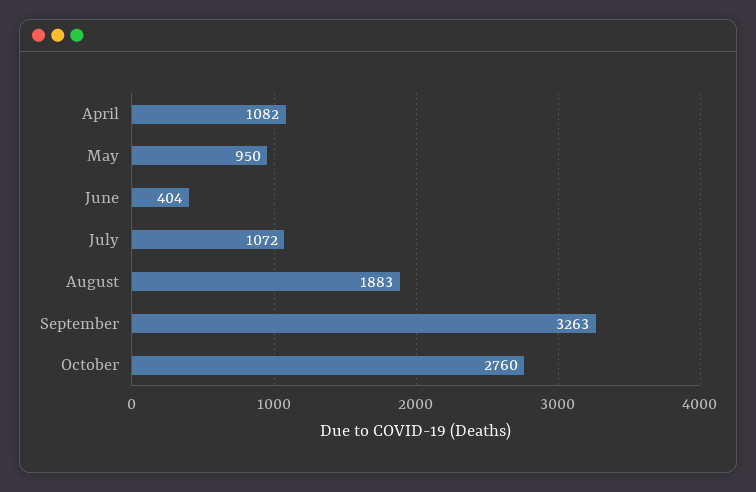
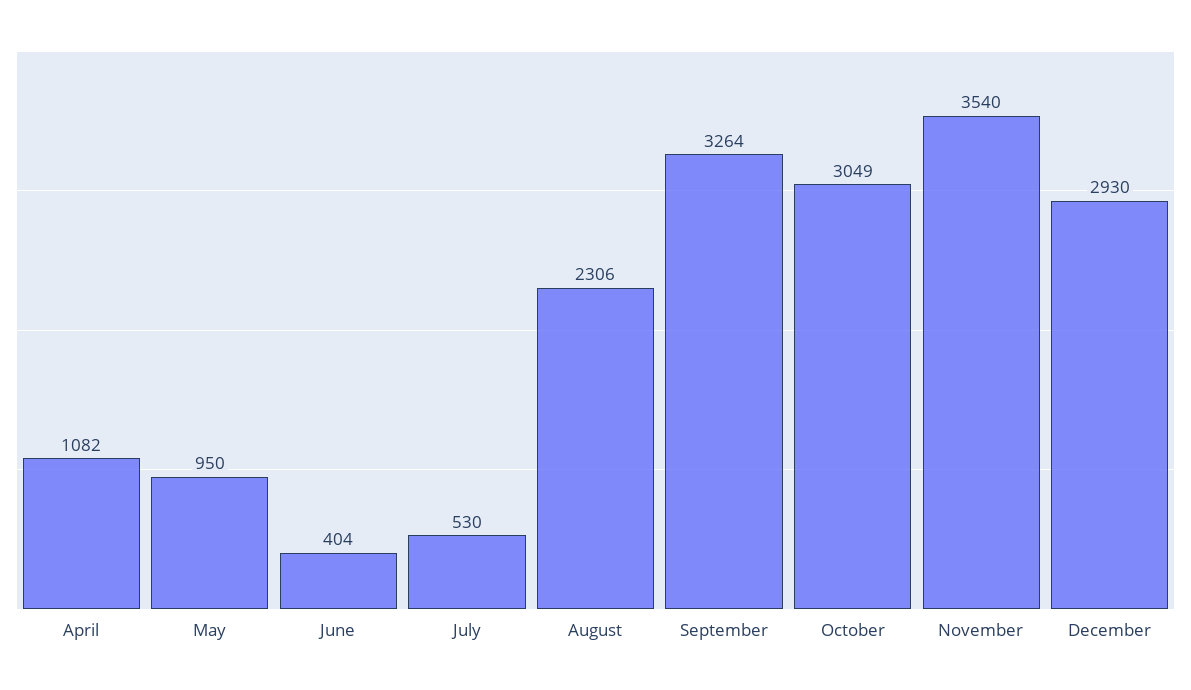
July: 1072 -> 530
August: 1883 -> 2306
September: 3263 -> 3264
October: 2760 -> 3049
November: none -> 3540
December: none -> 2930

